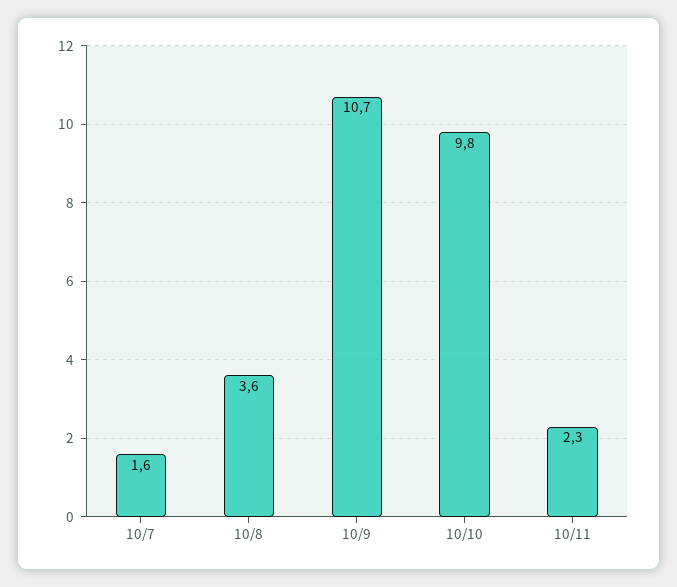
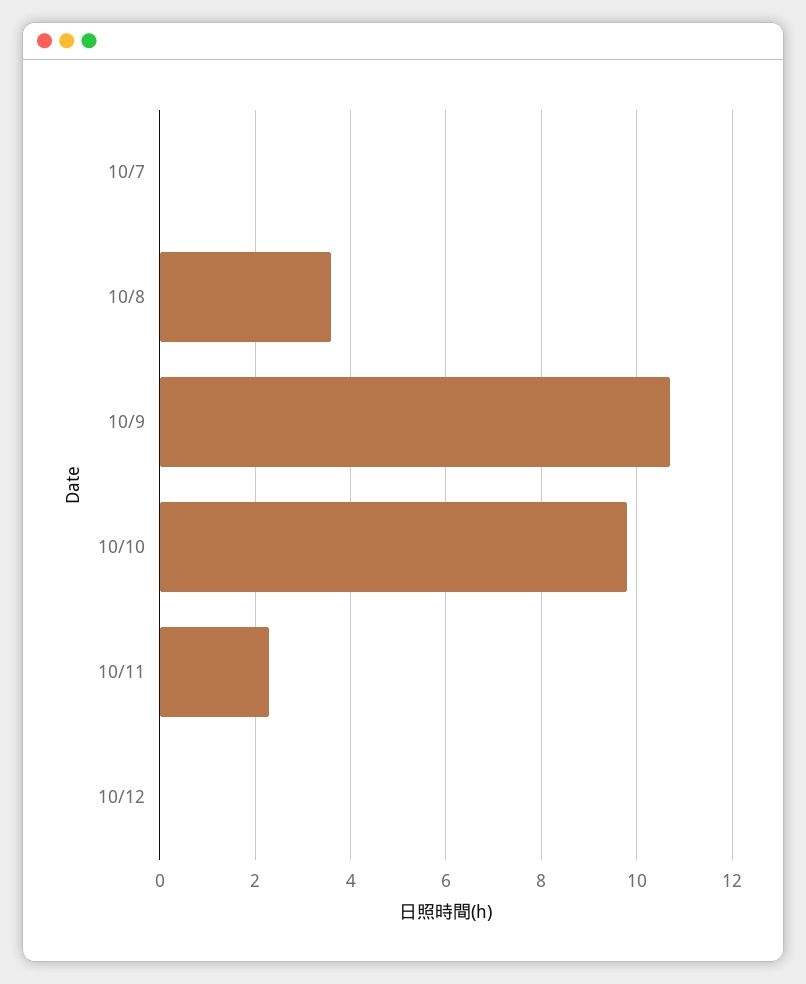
10/7: 1.6 -> 0
10/12: none -> 0

